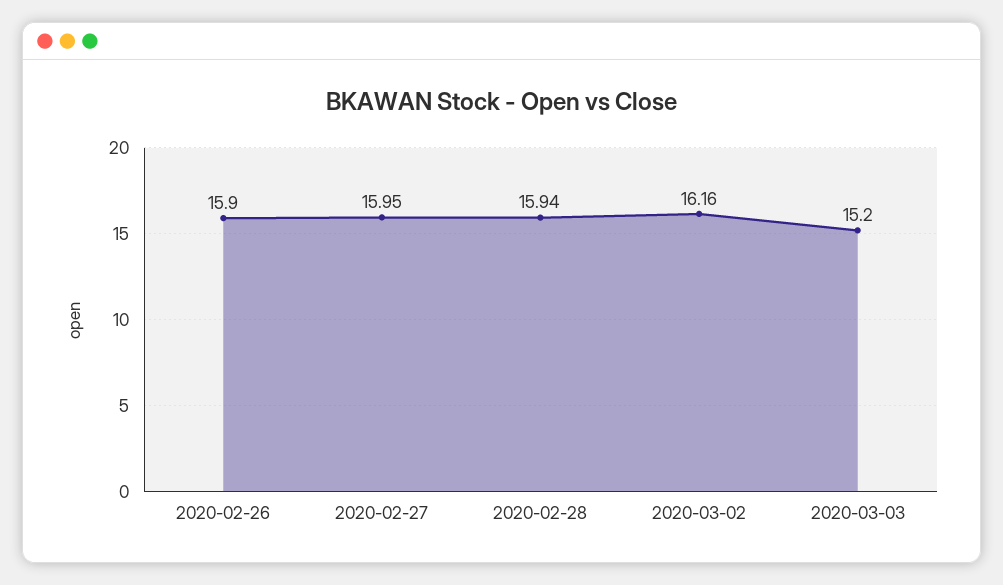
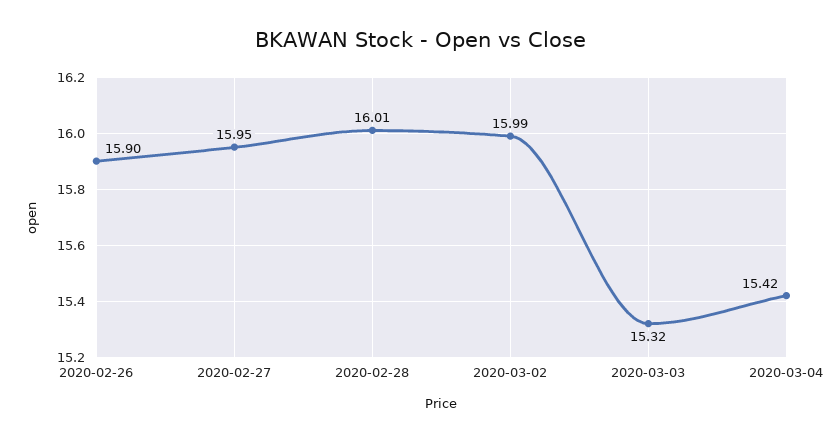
2020-02-28: 15.94 -> 16.01
2020-03-02: 16.16 -> 15.99
2020-03-03: 15.2 -> 15.32
2020-03-04: none -> 15.42

